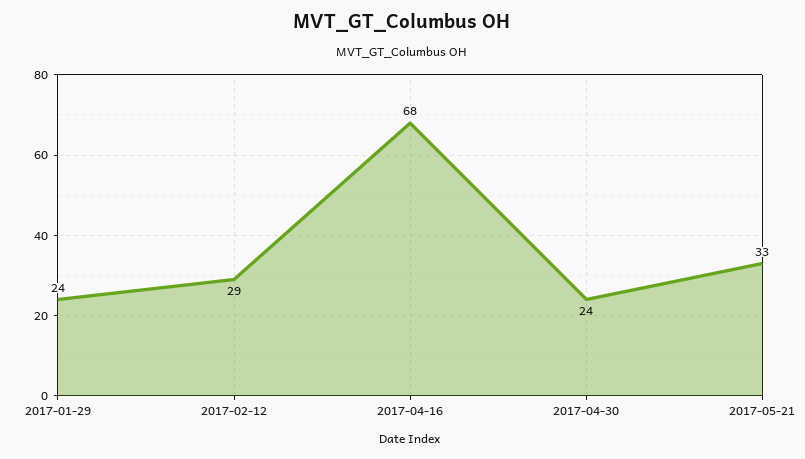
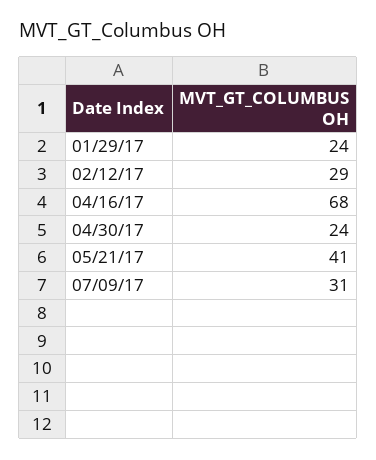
2017-05-21: 33 -> 41
07/09/17: none -> 31

